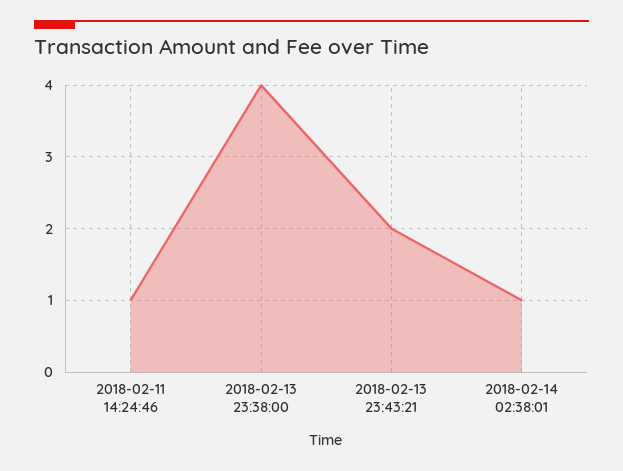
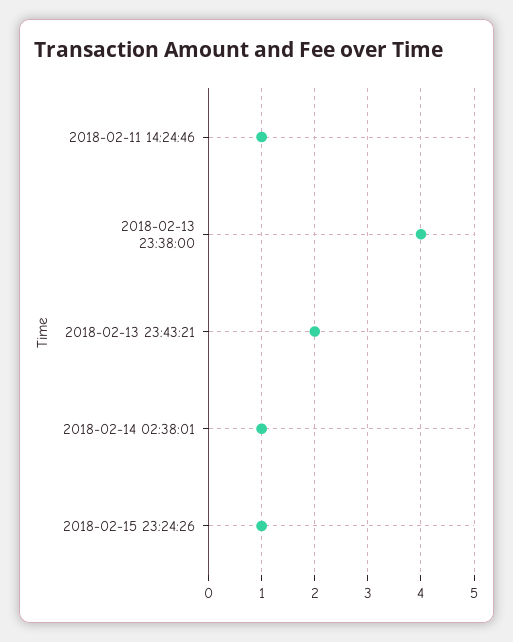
2018-02-15 23:24:26: none -> 1

